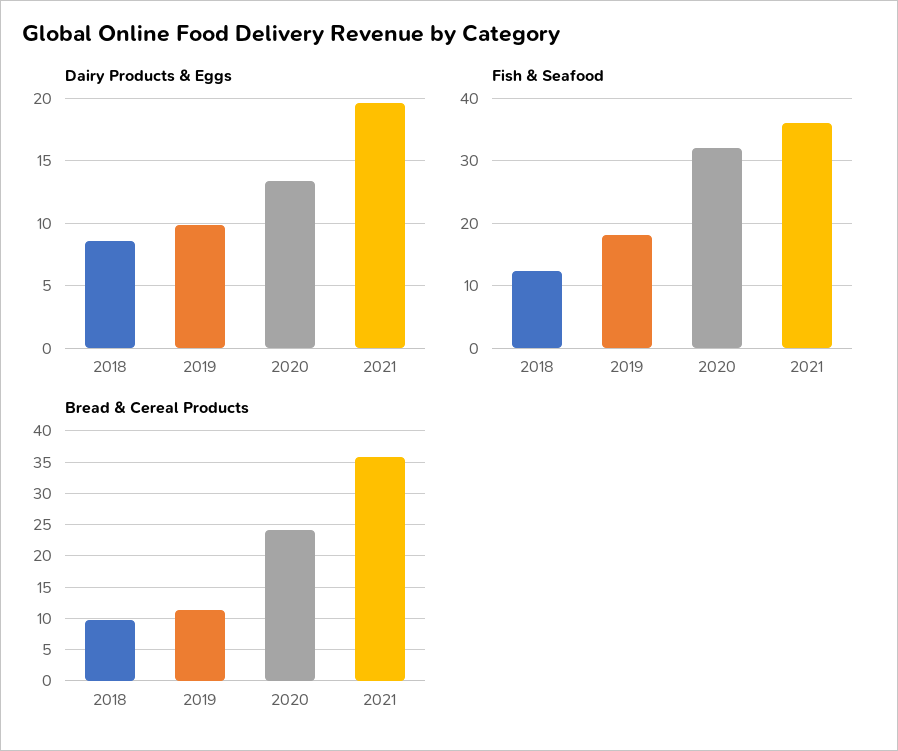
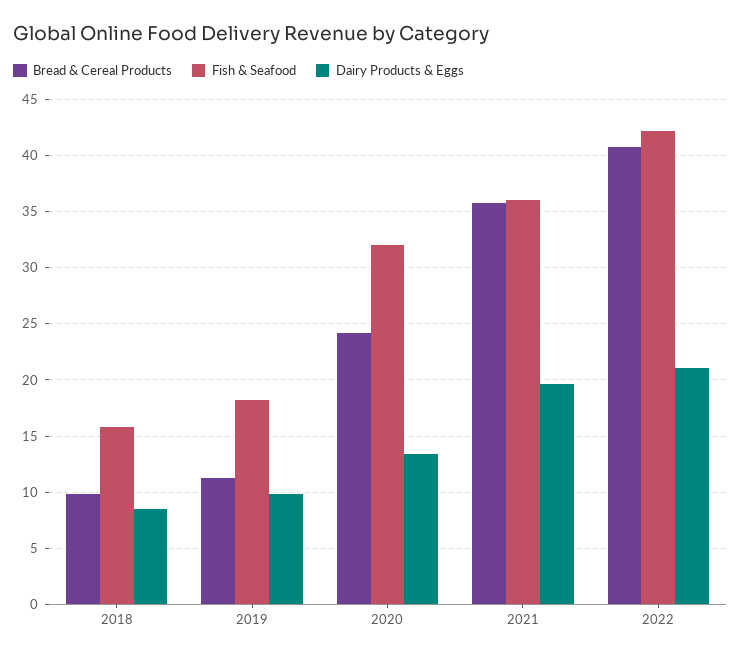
Fish & Seafood, 2018: 12 -> 16
Bread & Cereal Products, 2022: none -> 41
Fish & Seafood, 2022: none -> 42
Dairy Products & Eggs, 2022: none -> 21

